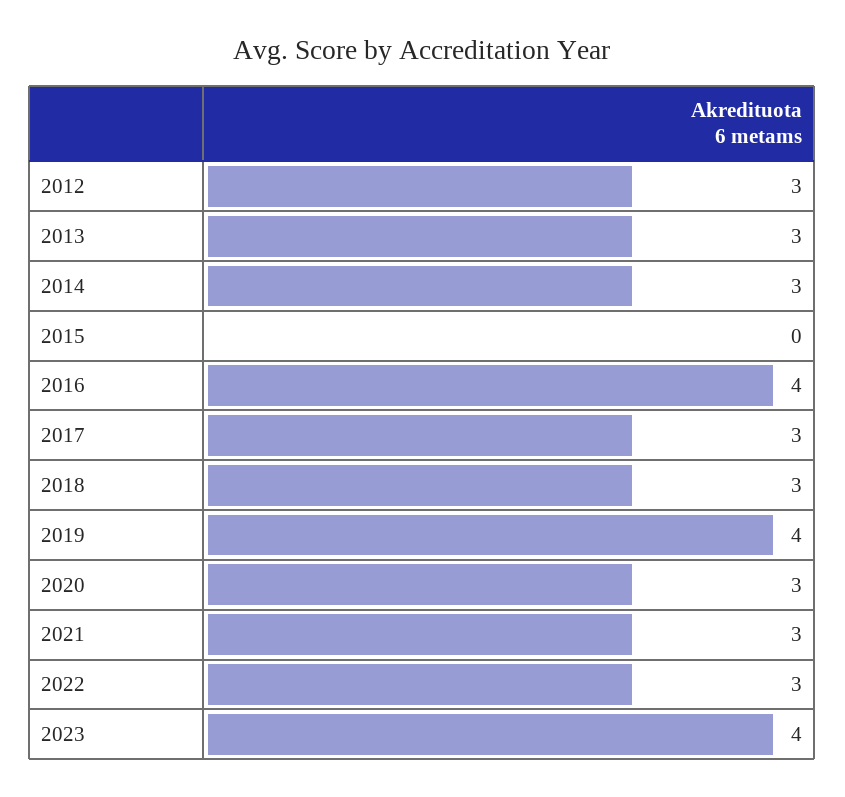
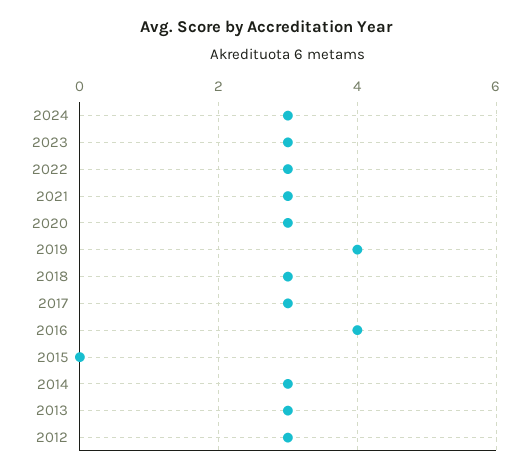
2023: 4 -> 3
2024: none -> 3

